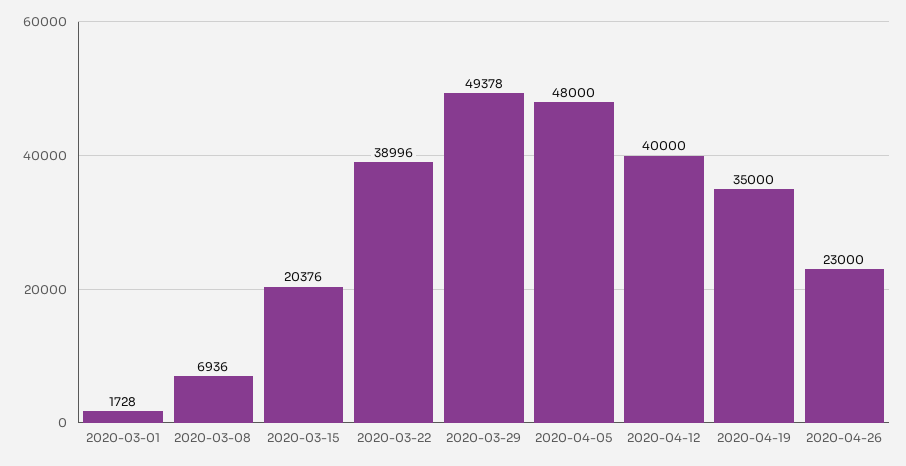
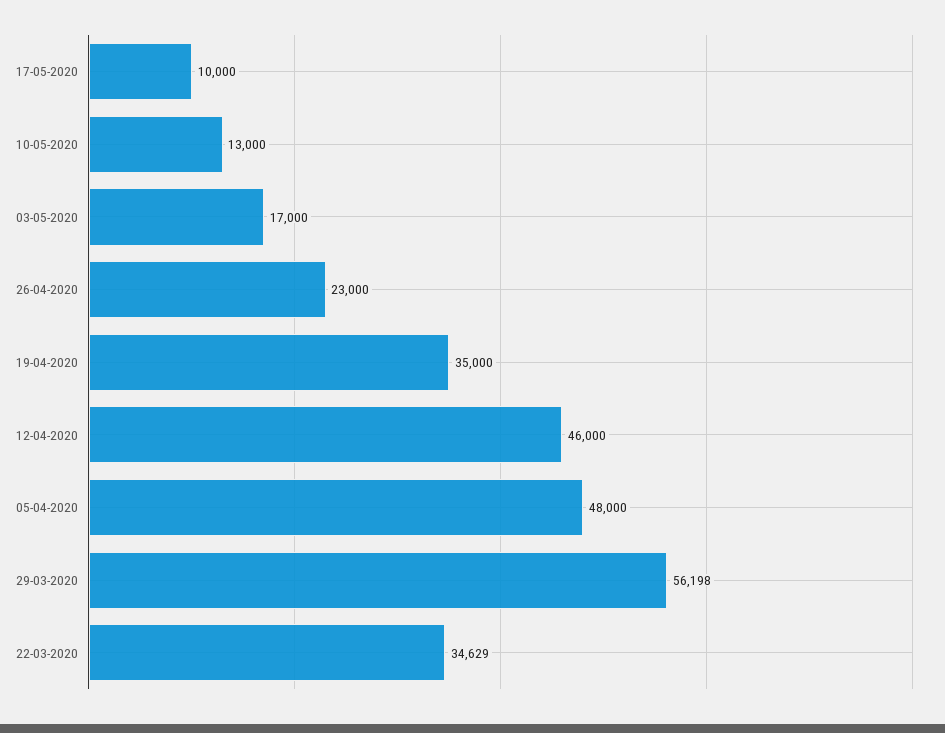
2020-03-01: 1728 -> none
2020-03-08: 6936 -> none
2020-03-15: 20376 -> none
2020-03-22: 38996 -> 34629
2020-03-29: 49378 -> 56198
2020-04-12: 40000 -> 46000
17-05-2020: none -> 10000
10-05-2020: none -> 13000
03-05-2020: none -> 17000

